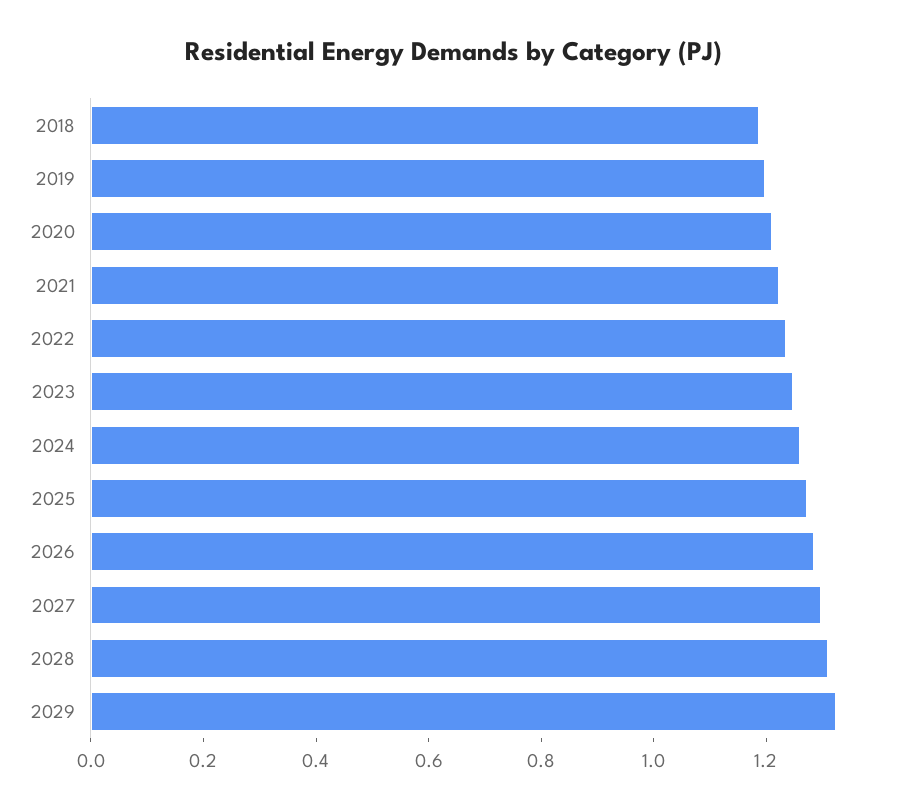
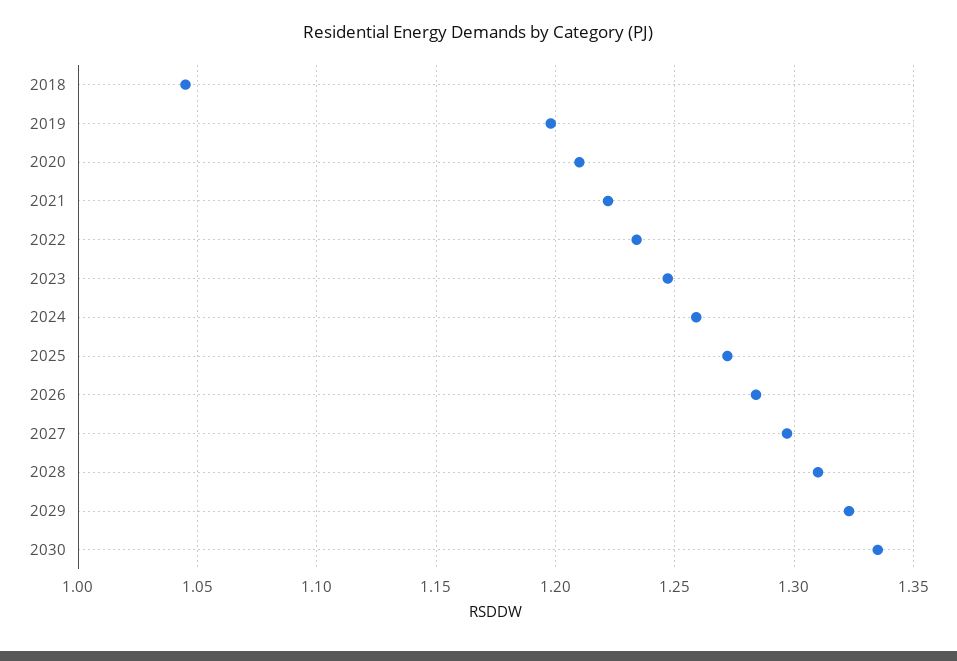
2018: 1.2 -> 1.045
2030: none -> 1.335

